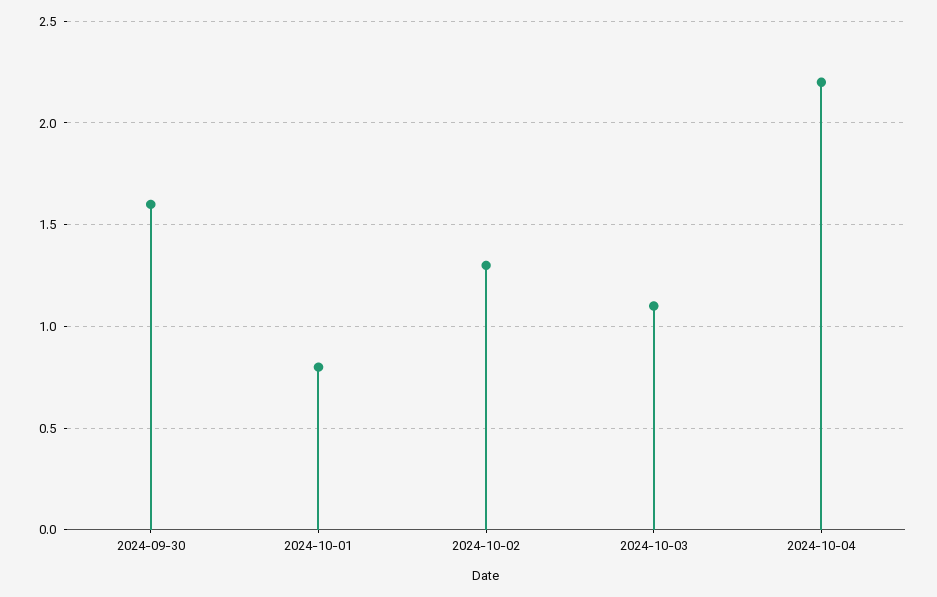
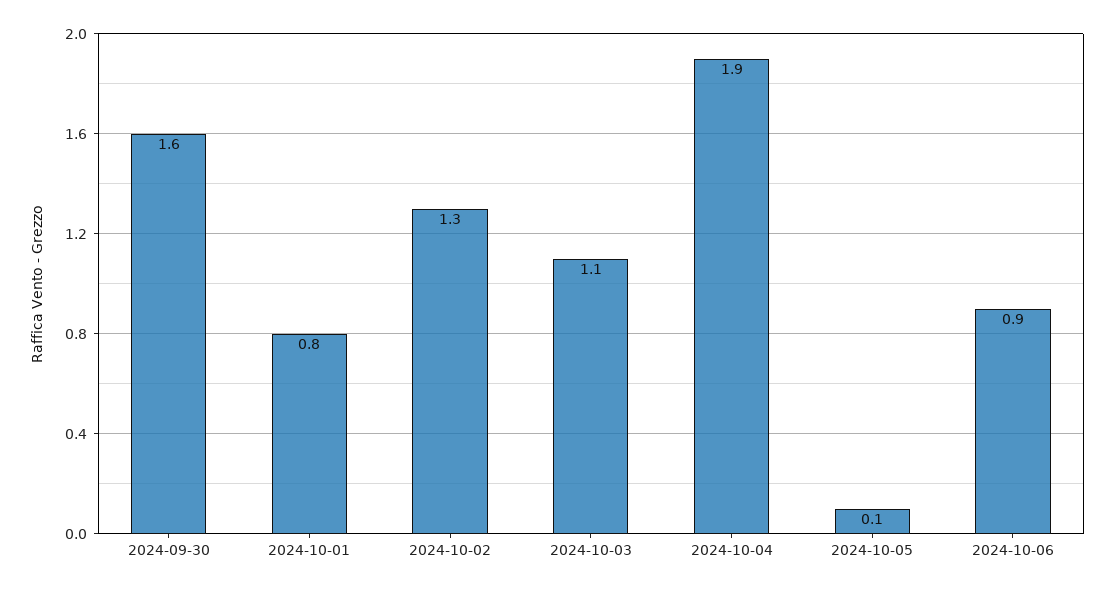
2024-10-04: 2.2 -> 1.9
2024-10-05: none -> 0.1
2024-10-06: none -> 0.9

